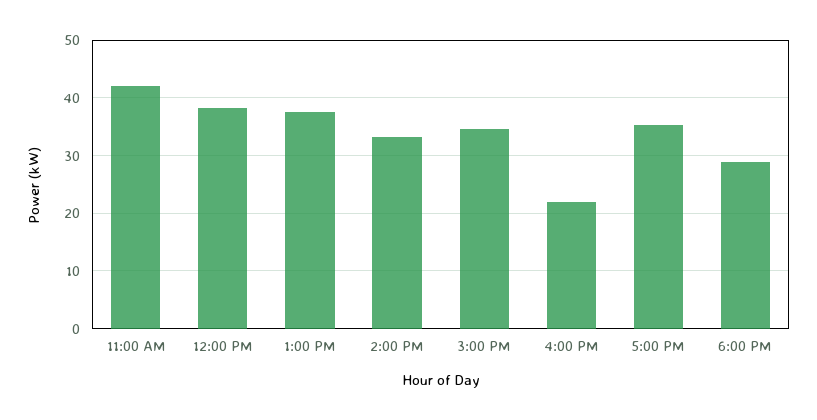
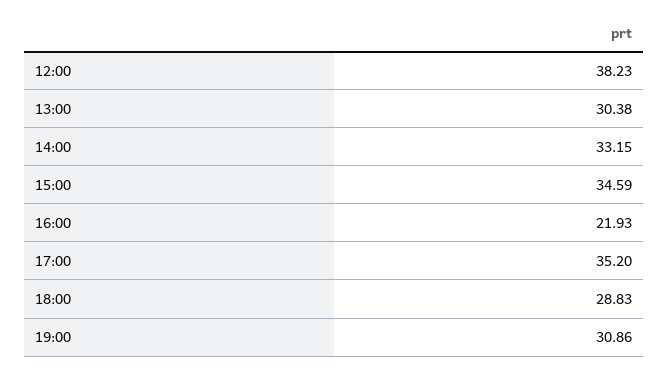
11:00 AM: 42 -> none
1:00 PM: 38 -> 30.38
19:00: none -> 30.86

